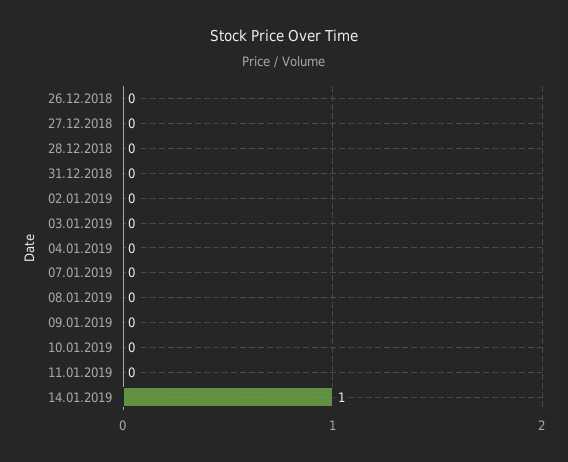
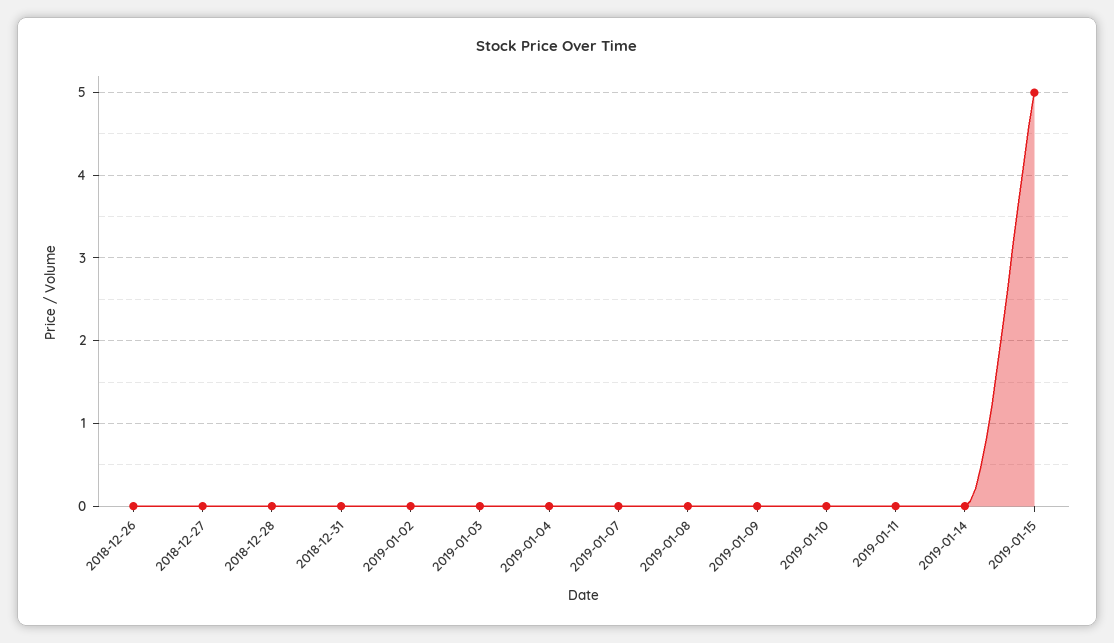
14.01.2019: 1 -> 0
2019-01-15: none -> 5

